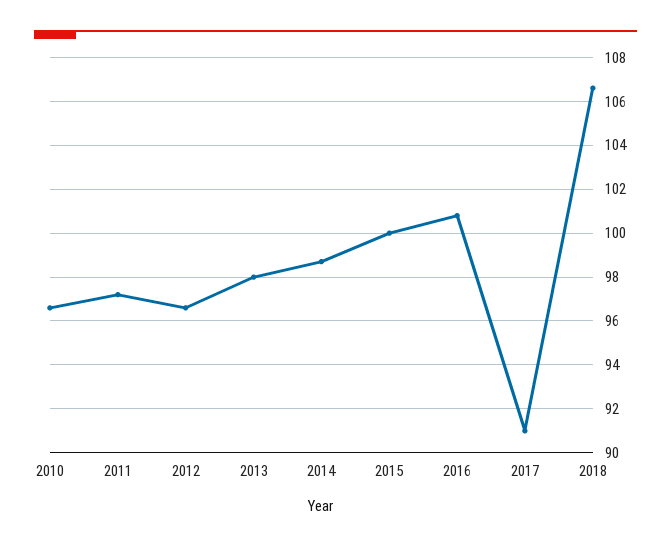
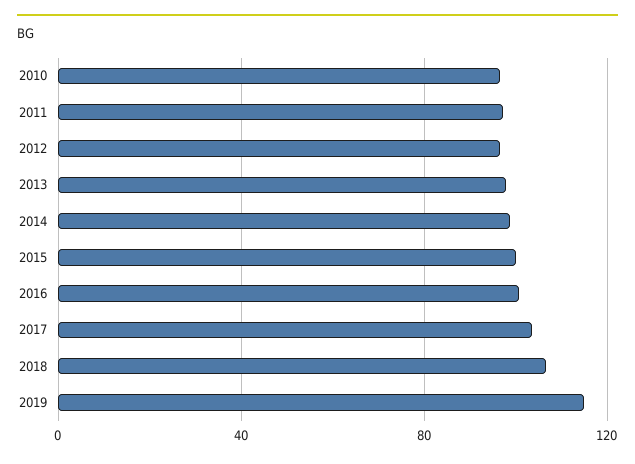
2017: 91 -> 105
2019: none -> 115

